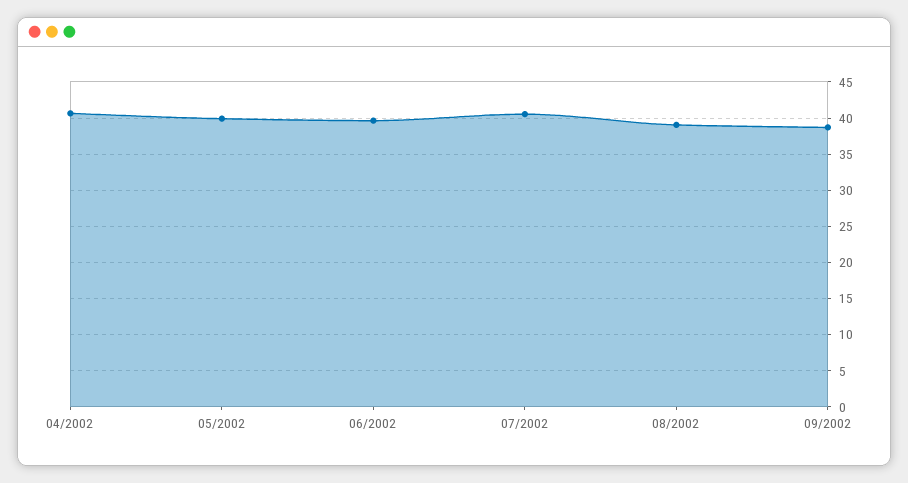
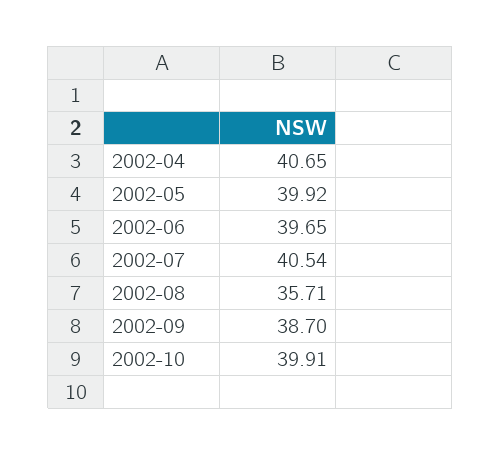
08/2002: 39 -> 35.71
2002-10: none -> 39.91

